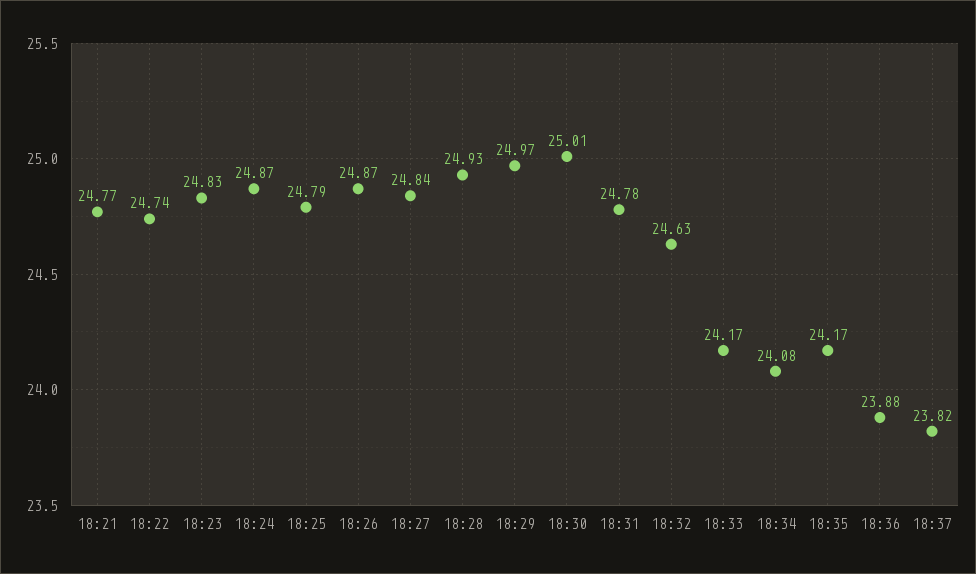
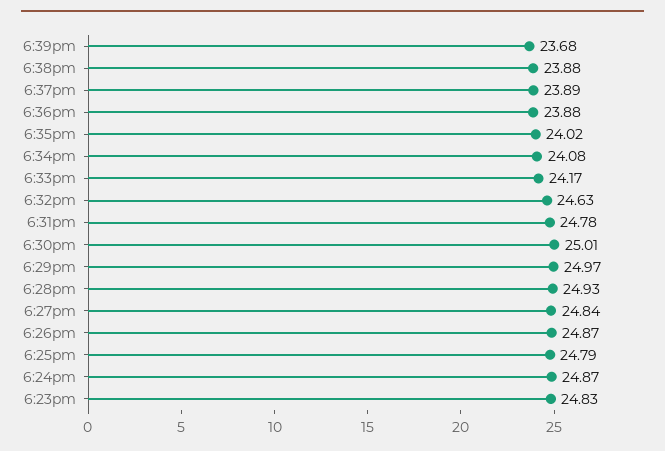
18:21: 24.77 -> none
18:22: 24.74 -> none
18:35: 24.17 -> 24.02
18:37: 23.82 -> 23.89
6:39pm: none -> 23.68
6:38pm: none -> 23.88

